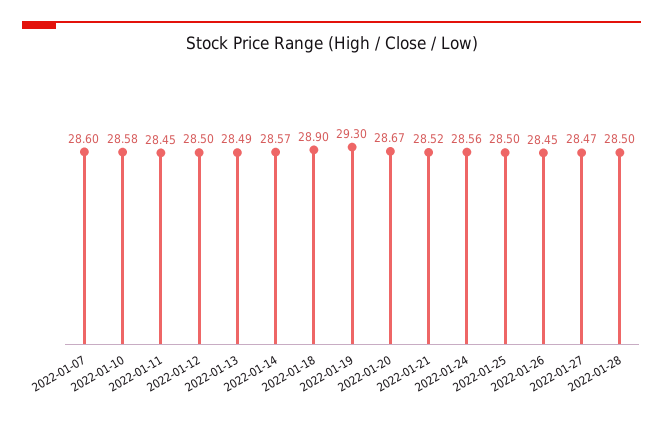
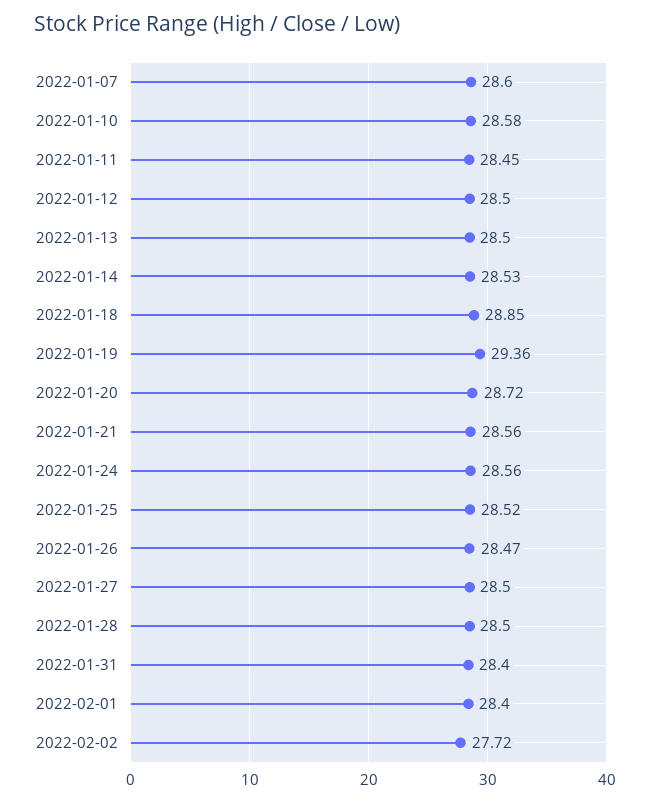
2022-01-13: 28.49 -> 28.5
2022-01-14: 28.57 -> 28.53
2022-01-18: 28.9 -> 28.85
2022-01-19: 29.3 -> 29.36
2022-01-20: 28.67 -> 28.72
2022-01-21: 28.52 -> 28.56
2022-01-25: 28.5 -> 28.52
2022-01-26: 28.45 -> 28.47
2022-01-27: 28.47 -> 28.5
2022-01-31: none -> 28.4
2022-02-01: none -> 28.4
2022-02-02: none -> 27.72

